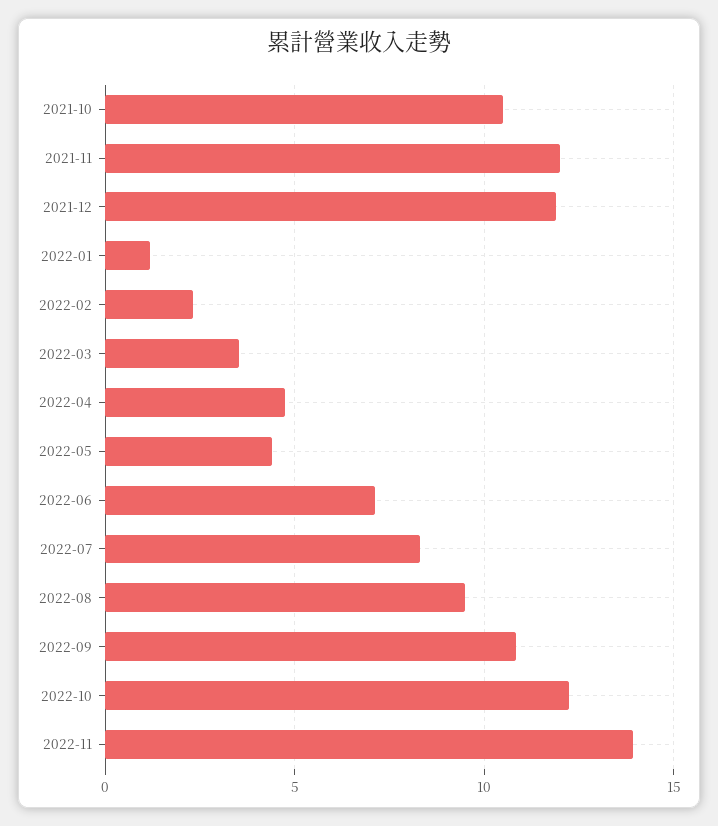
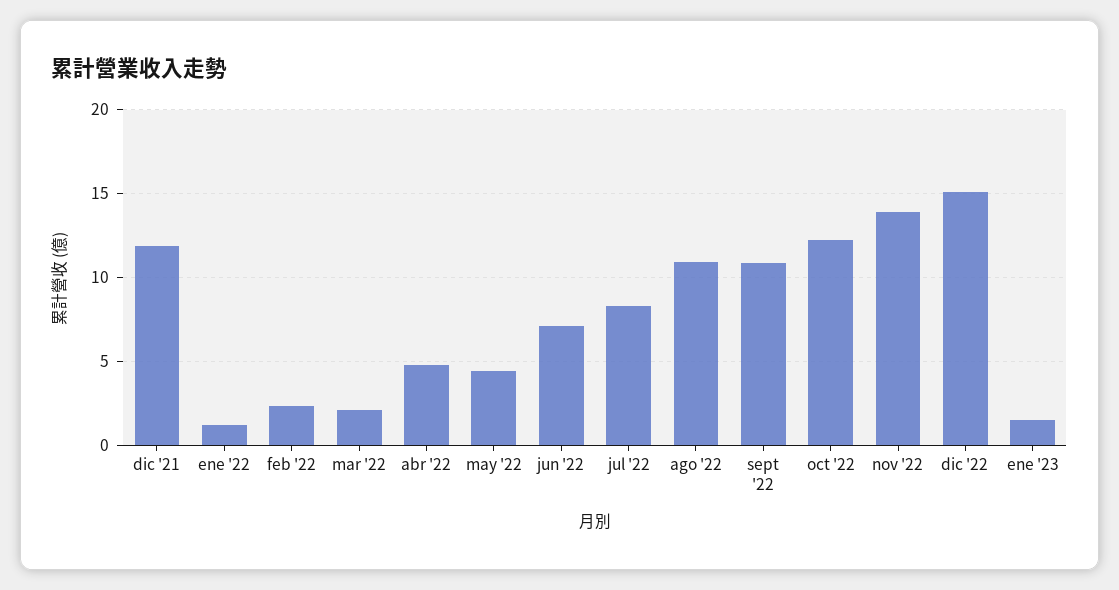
2021-10: 10.5 -> none
2021-11: 12 -> none
2022-03: 3.5 -> 2
2022-08: 9.5 -> 11
dic '22: none -> 15
ene '23: none -> 1.5

